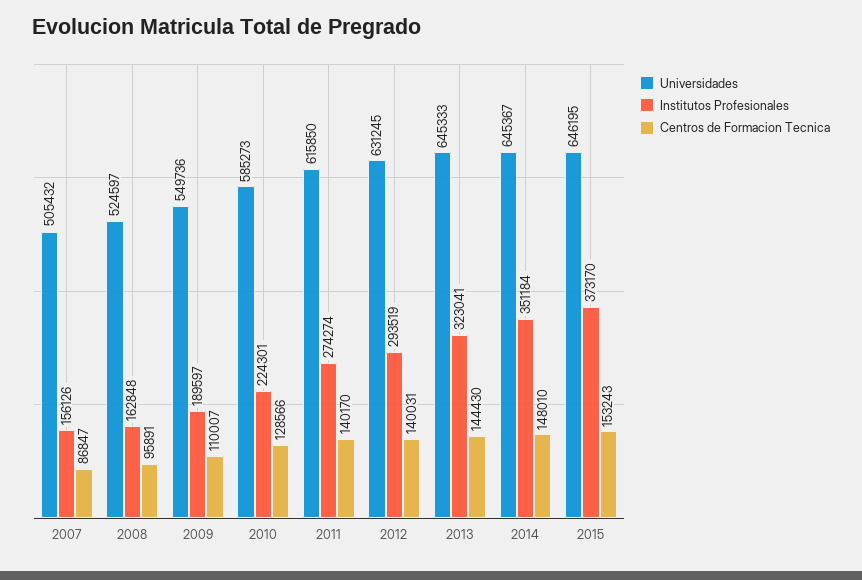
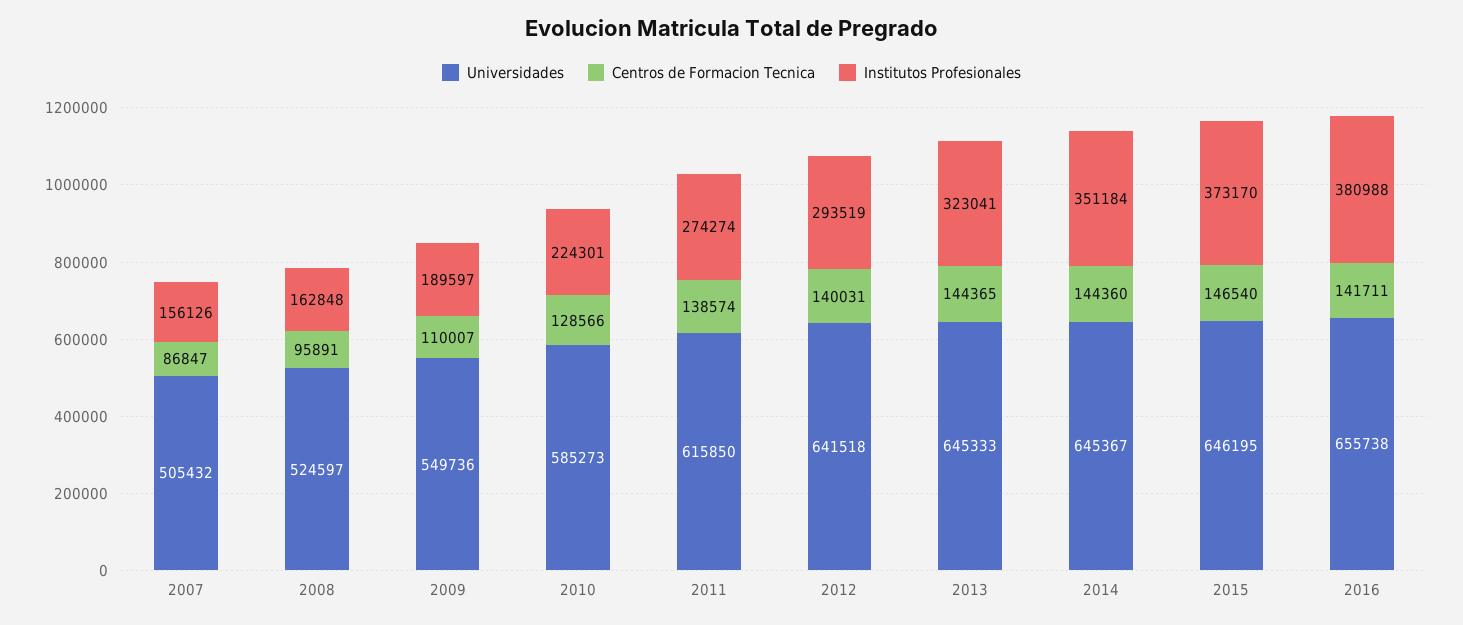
Centros de Formacion Tecnica, 2011: 140170 -> 138574
Universidades, 2012: 631245 -> 641518
Centros de Formacion Tecnica, 2013: 144430 -> 144365
Centros de Formacion Tecnica, 2014: 148010 -> 144360
Centros de Formacion Tecnica, 2015: 153243 -> 146540
Universidades, 2016: none -> 655738
Centros de Formacion Tecnica, 2016: none -> 141711
Institutos Profesionales, 2016: none -> 380988

